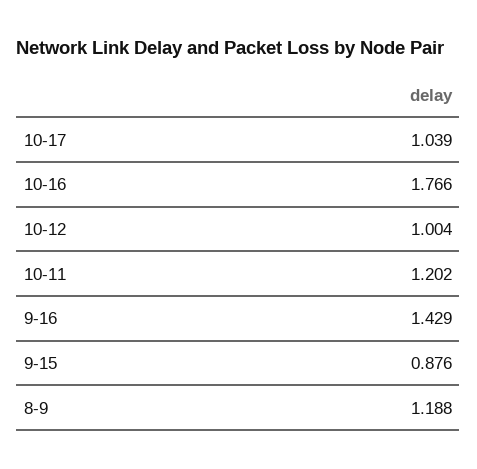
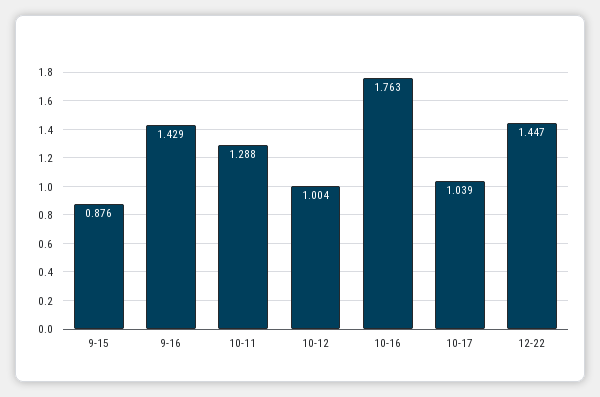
10-16: 1.766 -> 1.763
10-11: 1.202 -> 1.288
8-9: 1.188 -> none
12-22: none -> 1.447

